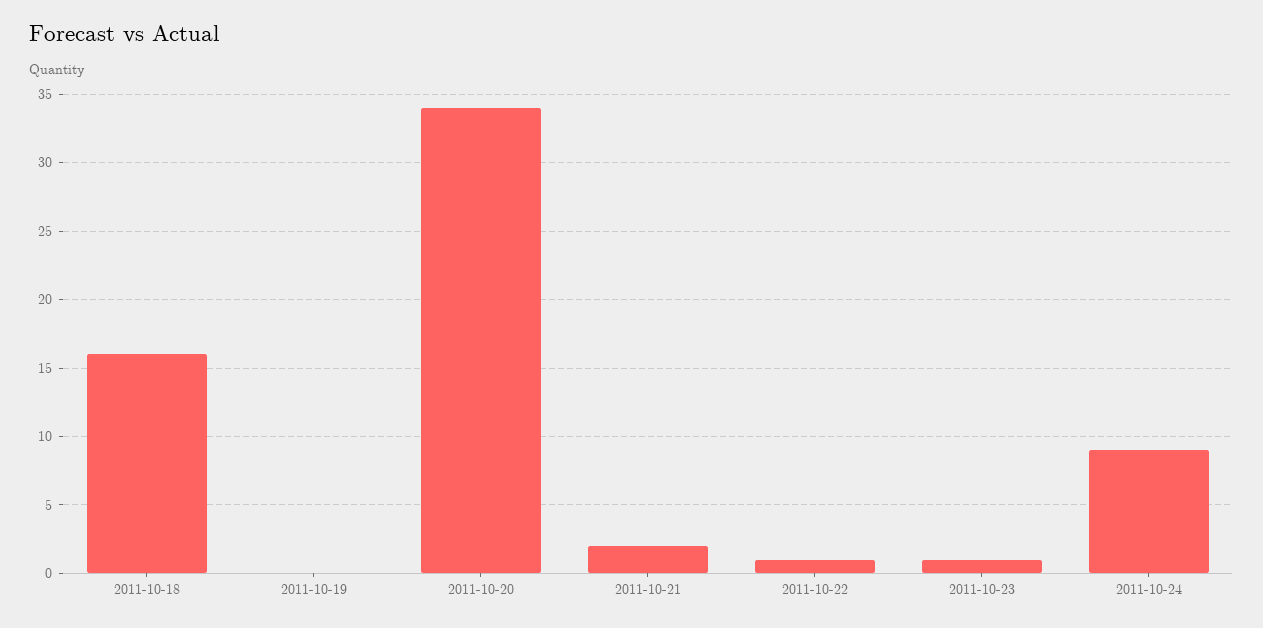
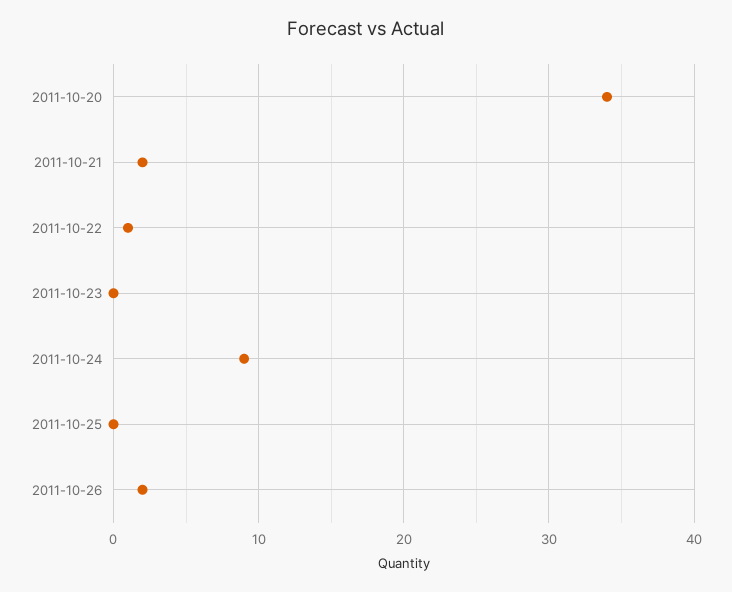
2011-10-18: 16 -> none
2011-10-19: 0 -> none
2011-10-23: 1 -> 0
2011-10-25: none -> 0
2011-10-26: none -> 2

